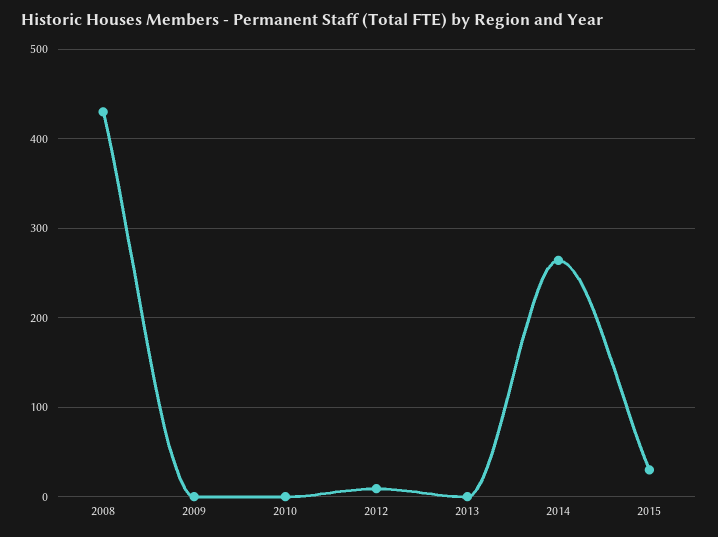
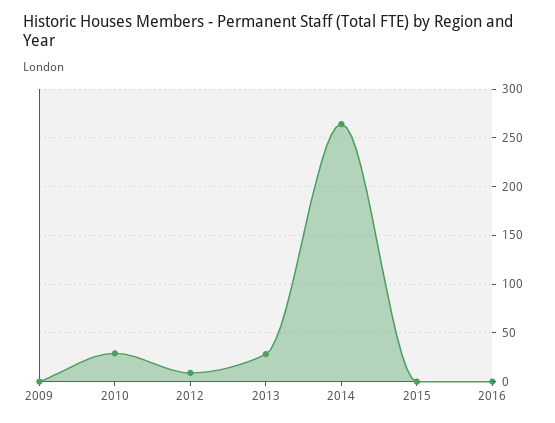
2008: 430 -> none
2010: 0 -> 30
2013: 0 -> 30
2015: 30 -> 0
2016: none -> 0

